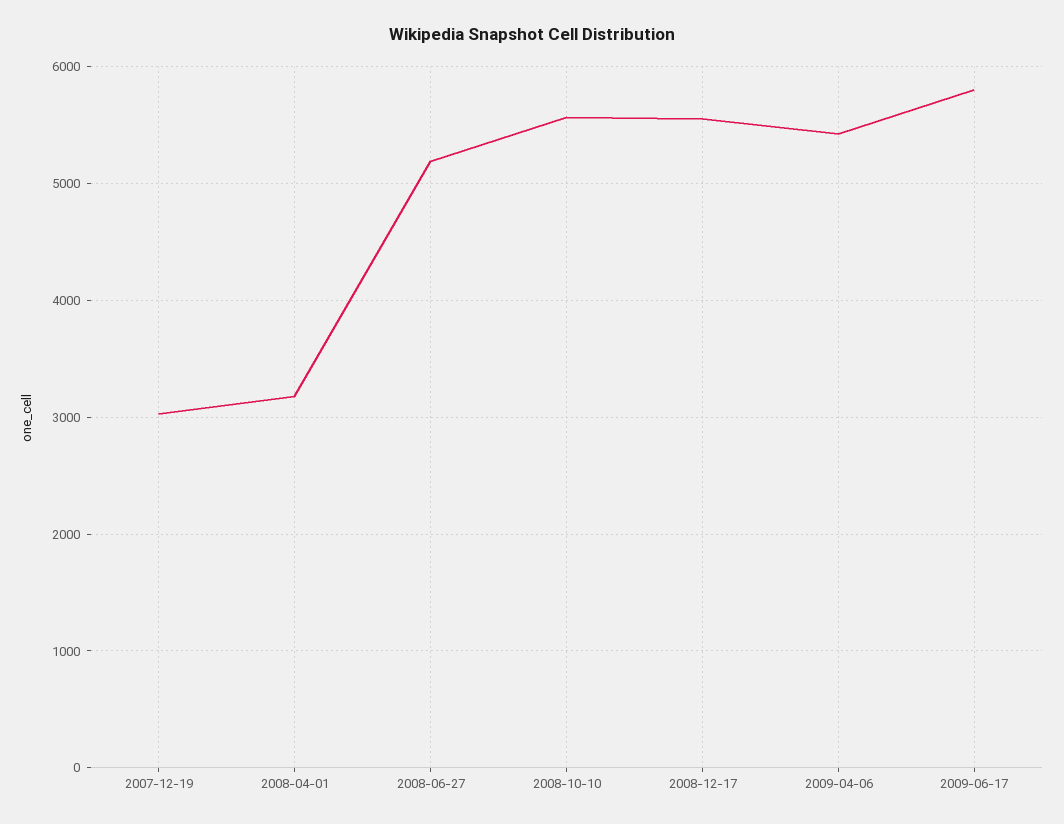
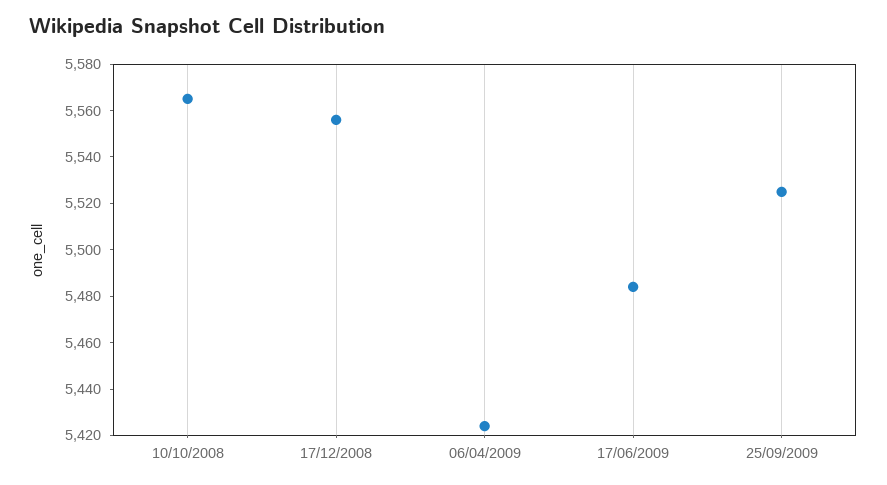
2007-12-19: 3000 -> none
2008-04-01: 3200 -> none
2008-06-27: 5200 -> none
2009-06-17: 5800 -> 5485
25/09/2009: none -> 5525

